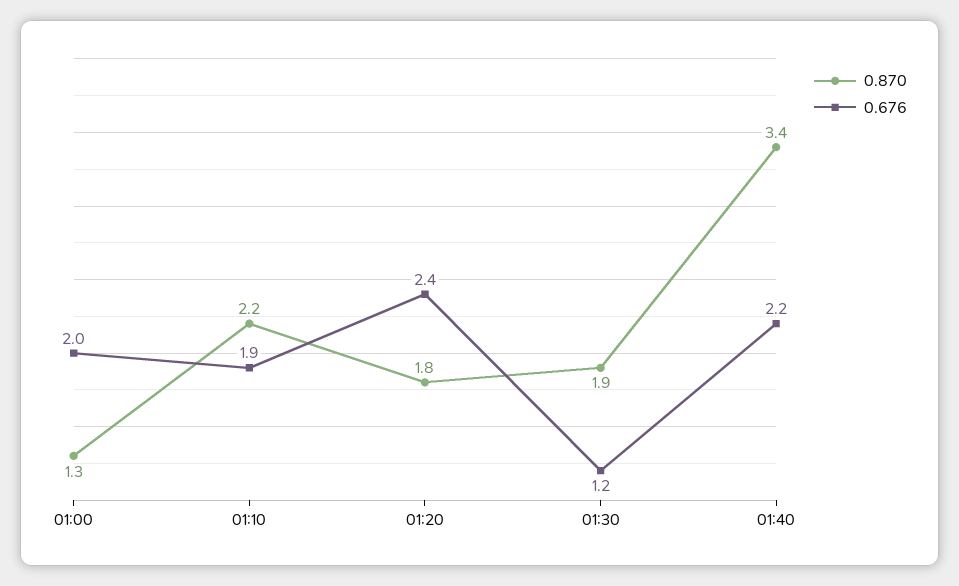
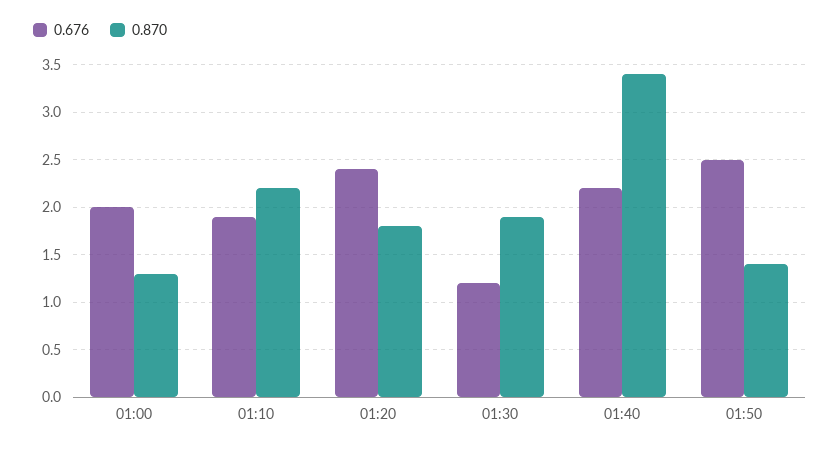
0.676, 01:50: none -> 2.5
0.870, 01:50: none -> 1.4

